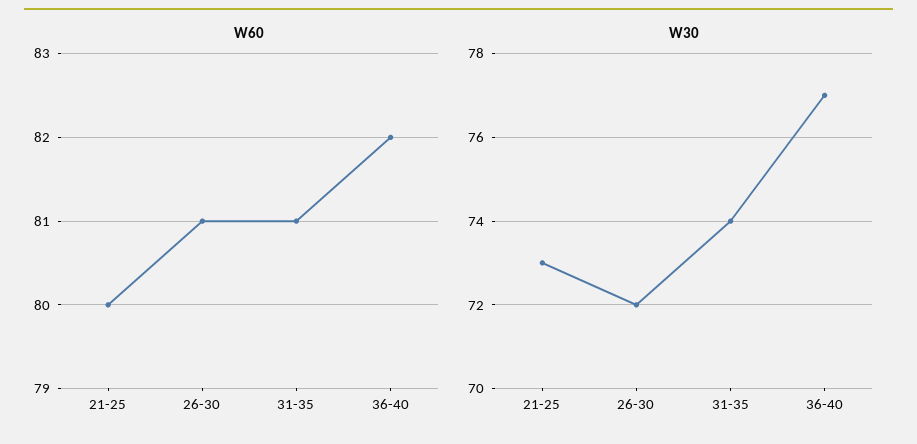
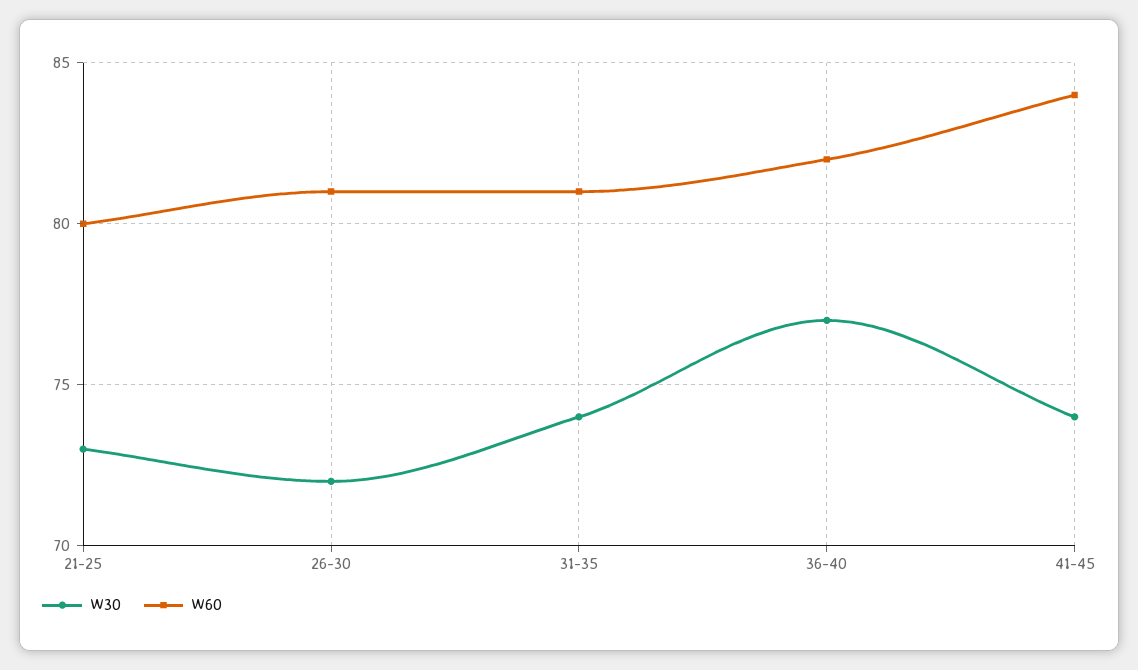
W30, 41-45: none -> 74
W60, 41-45: none -> 84

